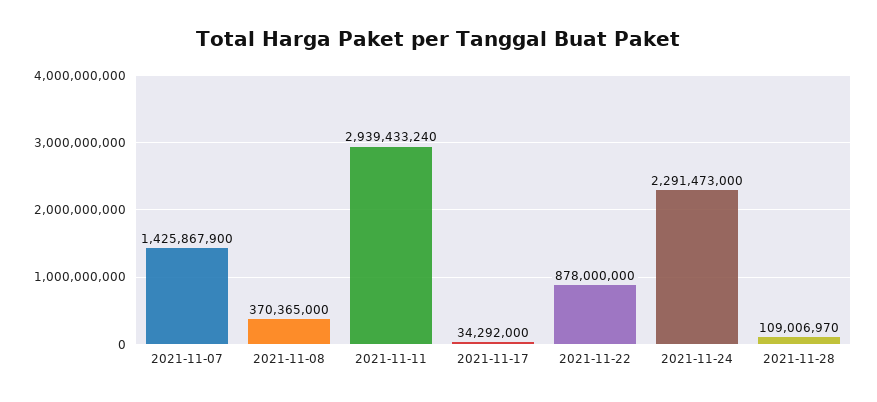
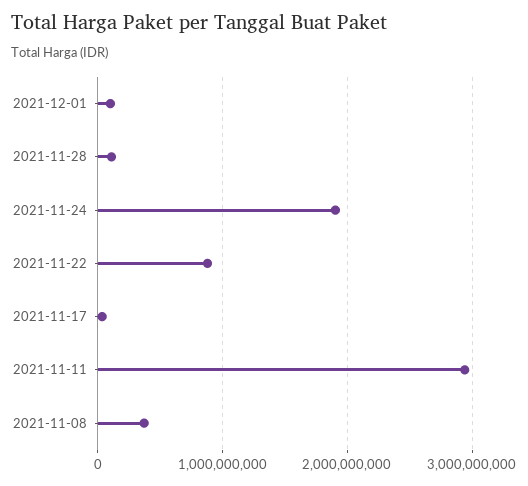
2021-11-07: 1425867900 -> none
2021-11-24: 2291473000 -> 1900000000
2021-12-01: none -> 100000000

